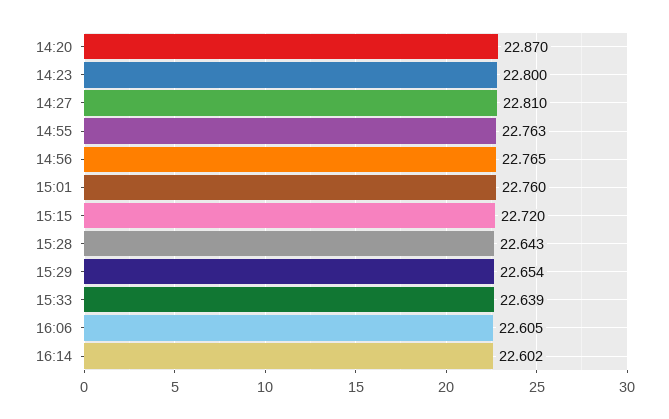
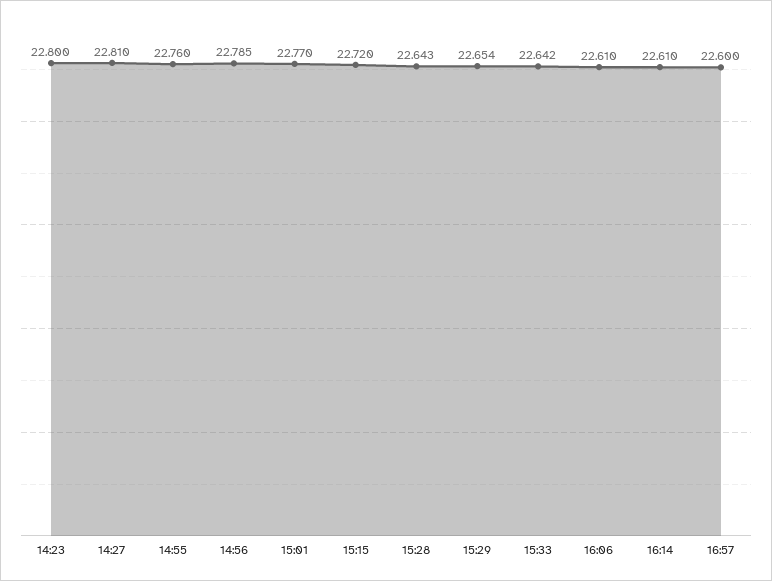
14:20: 22.87 -> none
14:55: 22.763 -> 22.76
14:56: 22.765 -> 22.785
15:01: 22.76 -> 22.77
15:33: 22.639 -> 22.642
16:06: 22.605 -> 22.61
16:14: 22.602 -> 22.61
16:57: none -> 22.6

